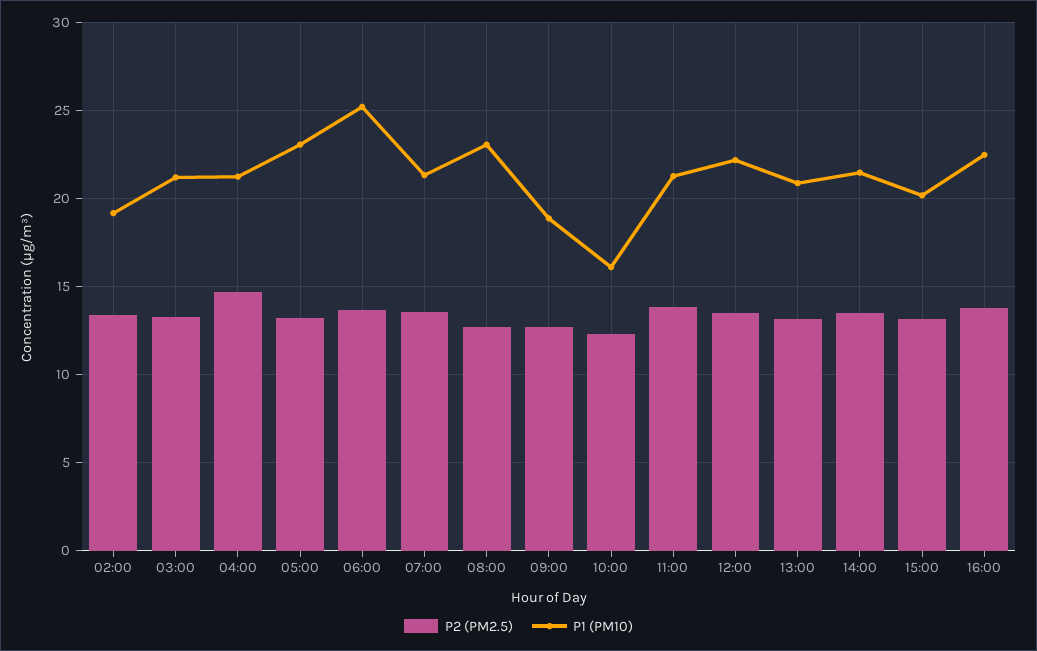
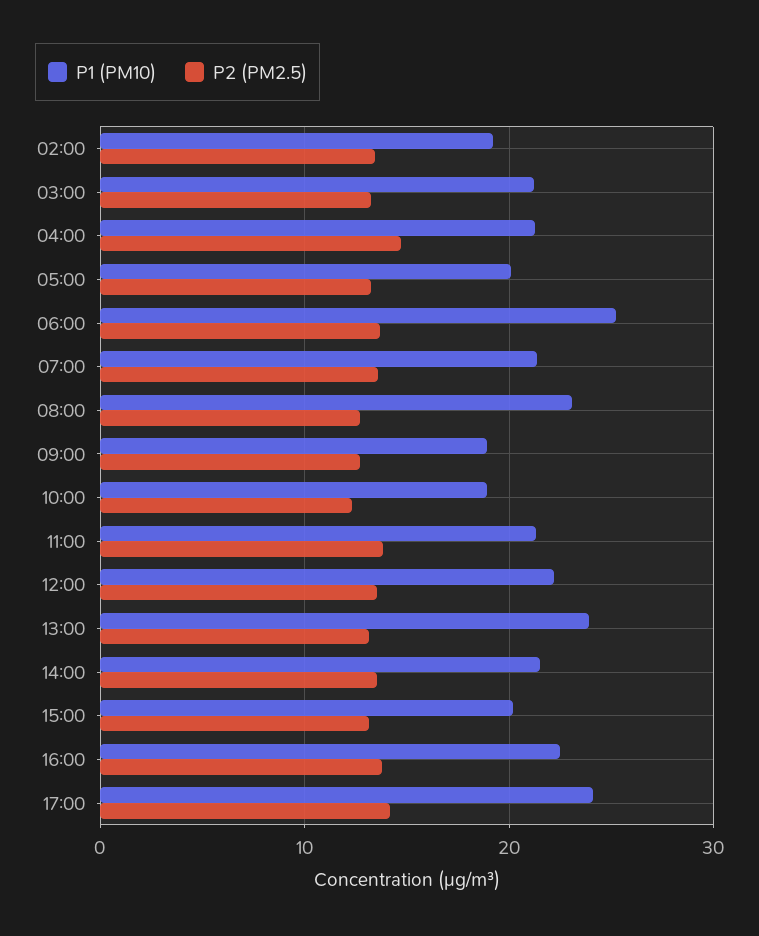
P1 (PM10), 05:00: 23 -> 20
P1 (PM10), 10:00: 16 -> 19
P1 (PM10), 13:00: 21 -> 24
P1 (PM10), 17:00: none -> 24
P2 (PM2.5), 17:00: none -> 14

